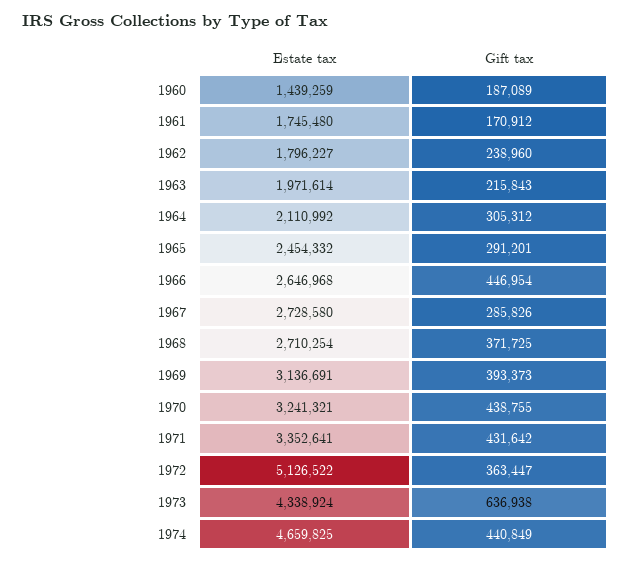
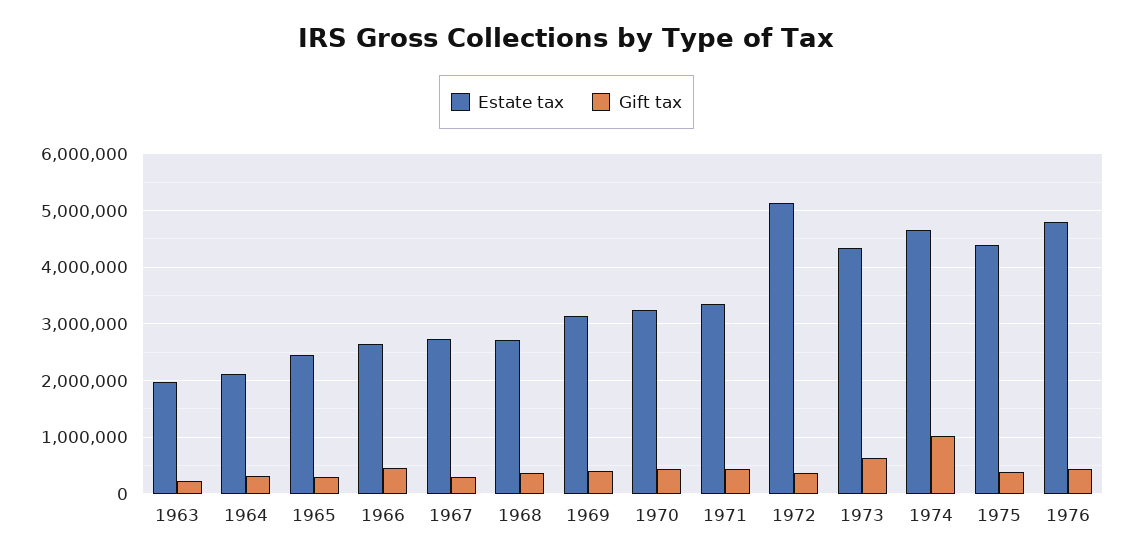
Estate tax, 1960: 1439259 -> none
Gift tax, 1960: 187089 -> none
Estate tax, 1961: 1745480 -> none
Gift tax, 1961: 170912 -> none
Estate tax, 1962: 1796227 -> none
Gift tax, 1962: 238960 -> none
Gift tax, 1974: 440849 -> 1000000
Estate tax, 1975: none -> 4400000
Gift tax, 1975: none -> 400000
Estate tax, 1976: none -> 4800000
Gift tax, 1976: none -> 400000

